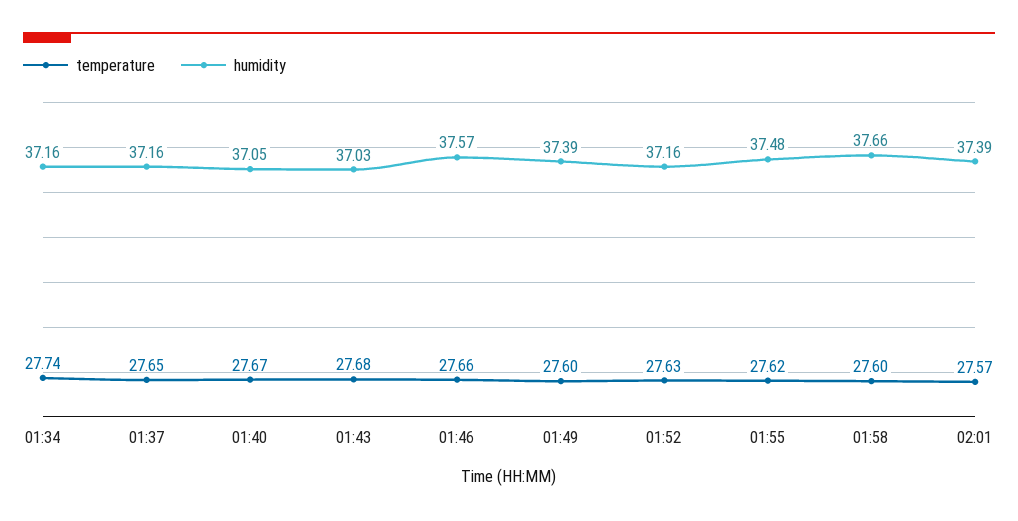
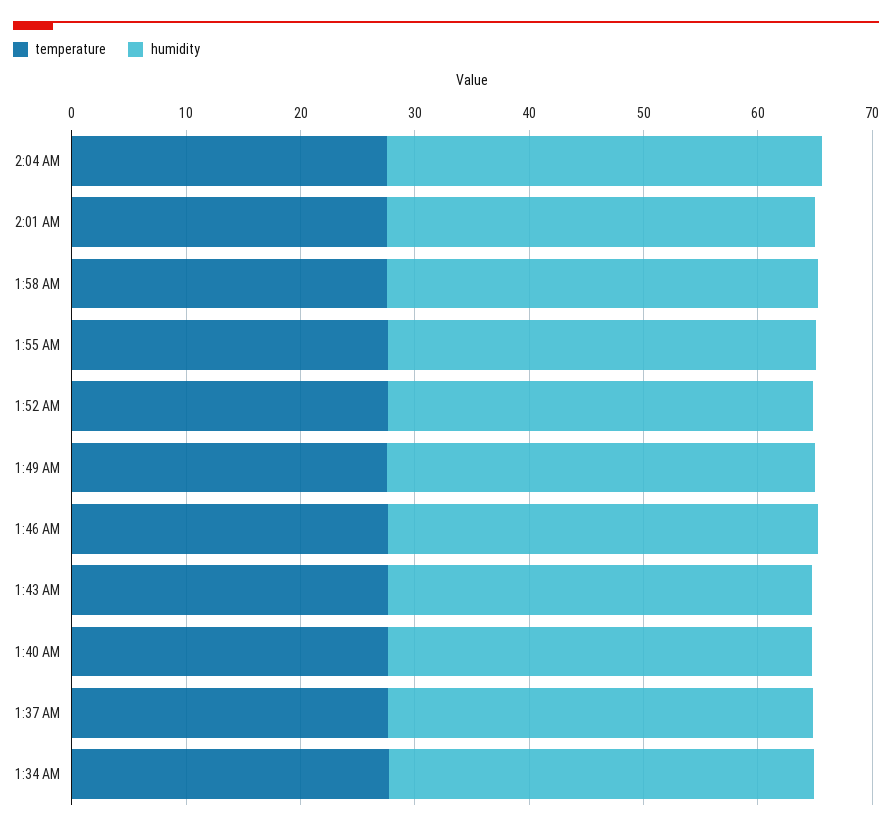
temperature, 2:04 AM: none -> 28
humidity, 2:04 AM: none -> 38

